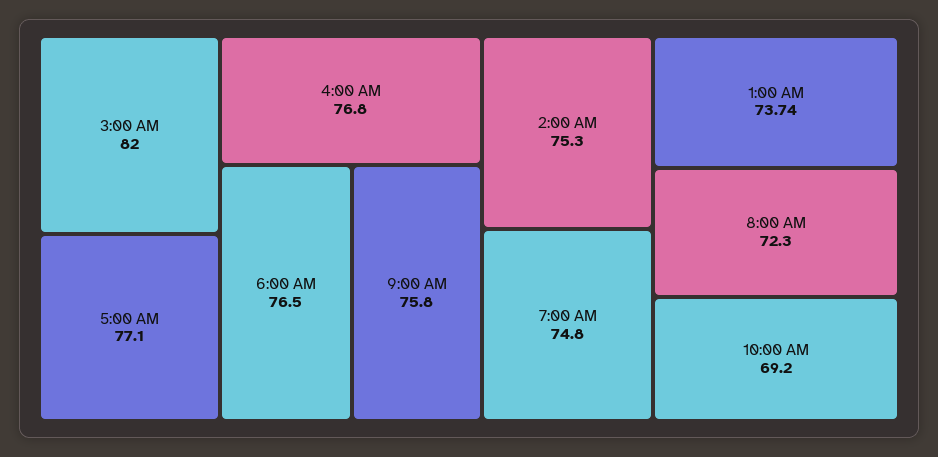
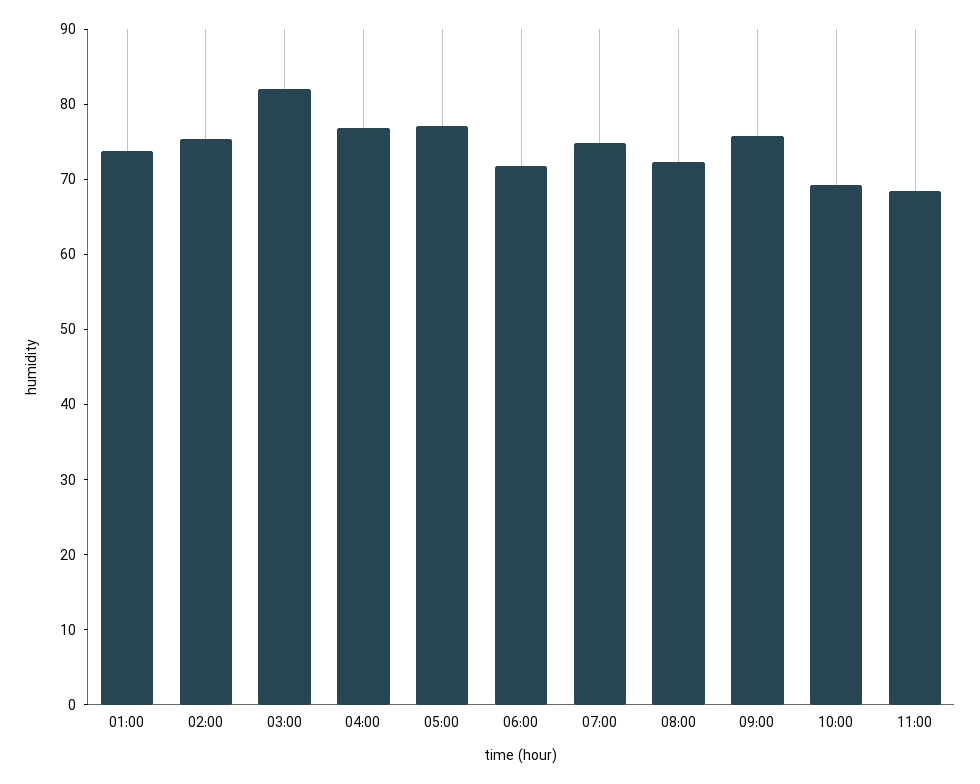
6:00 AM: 76.5 -> 72
11:00: none -> 68

